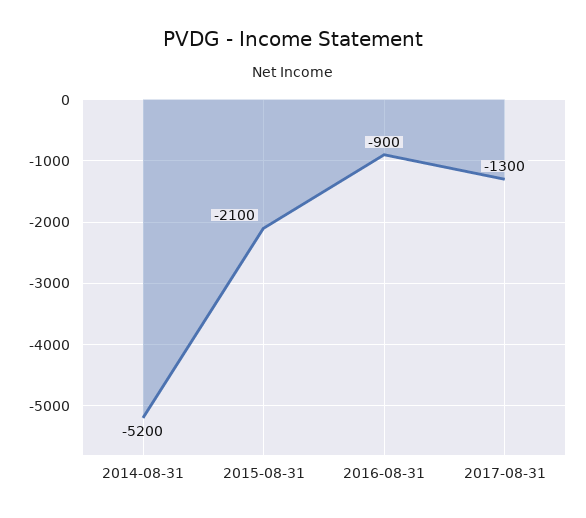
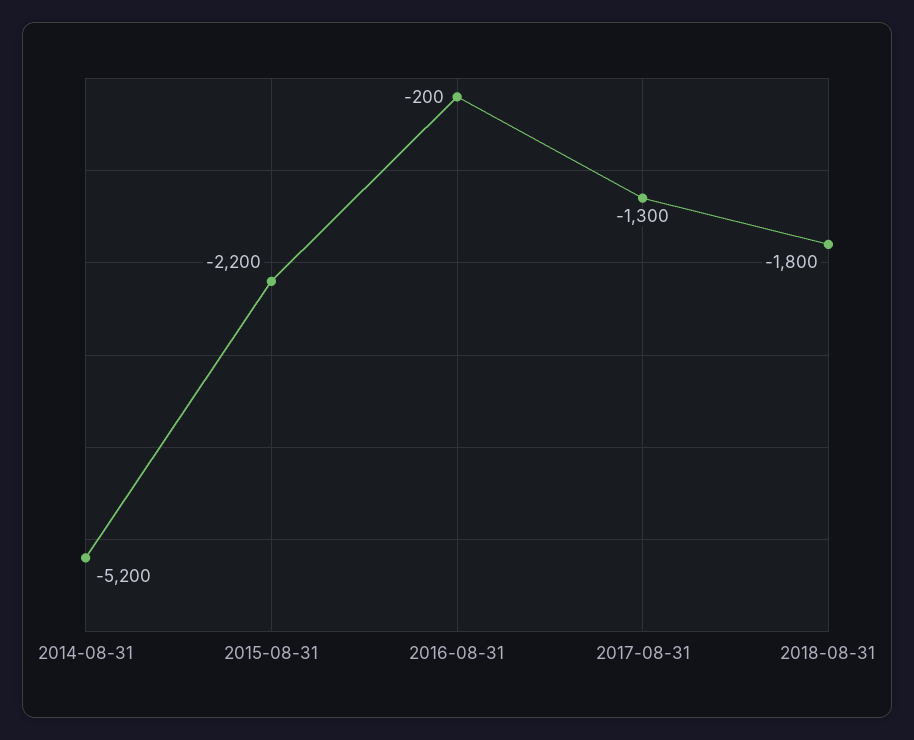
2015-08-31: -2100 -> -2200
2016-08-31: -900 -> -200
2018-08-31: none -> -1800

